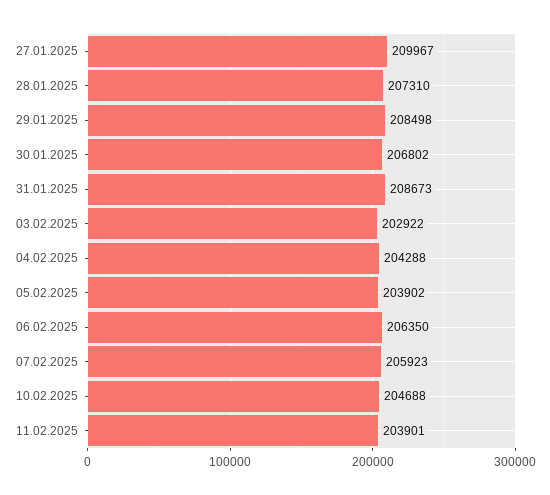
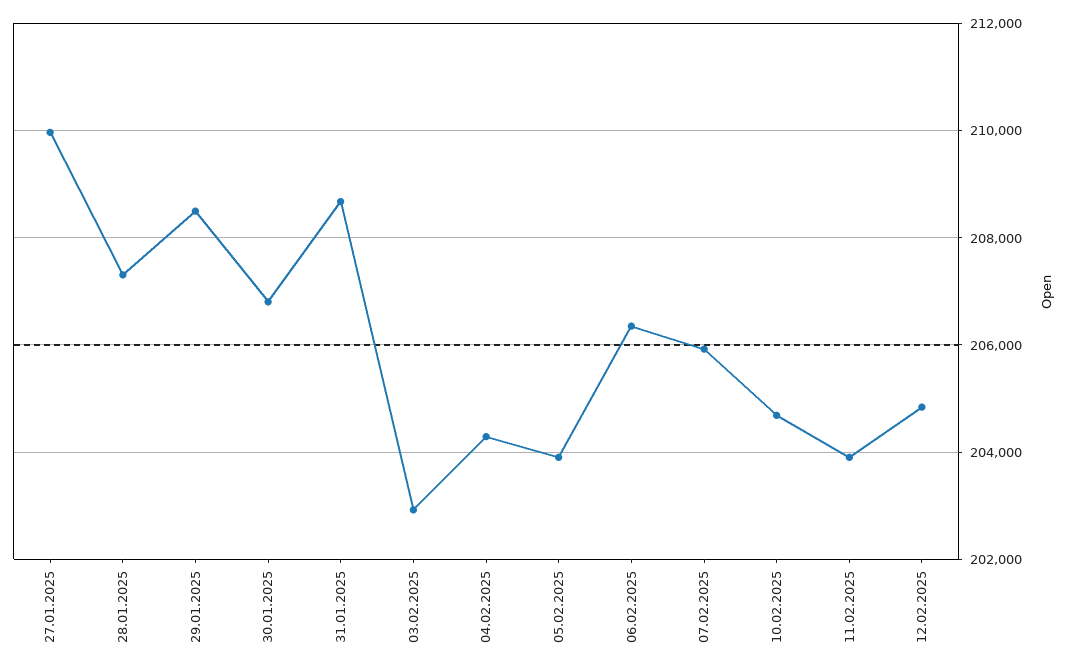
12.02.2025: none -> 204800

